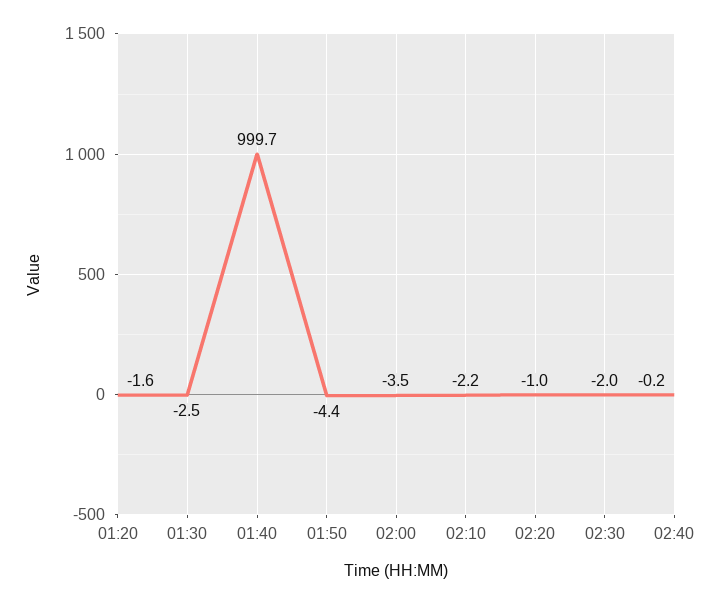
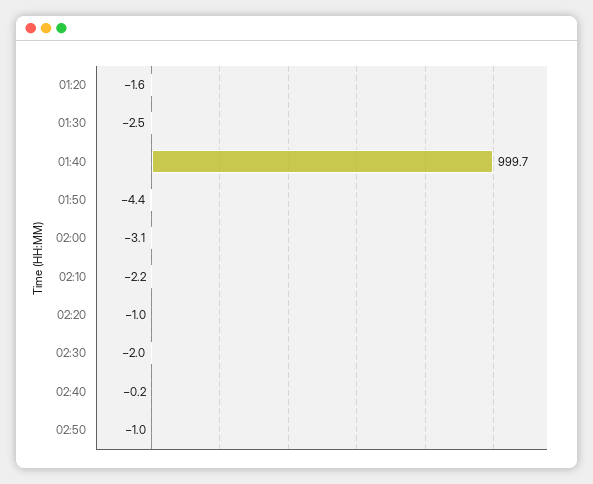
02:00: -3.5 -> -3.1
02:50: none -> -1

